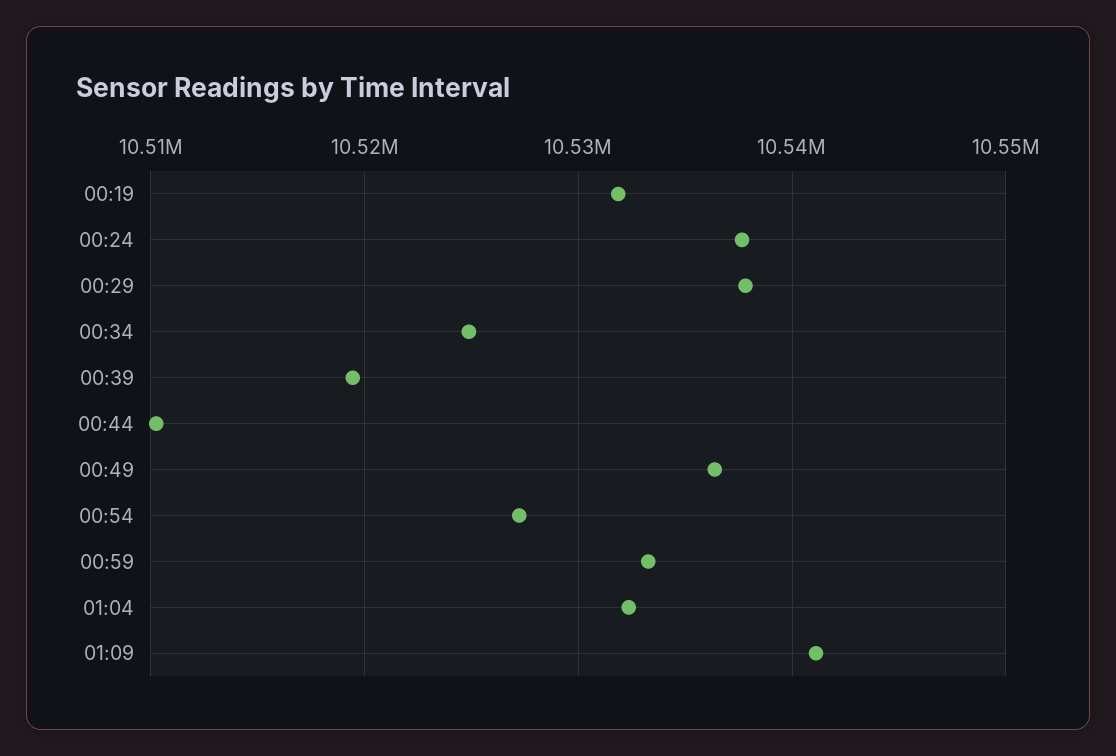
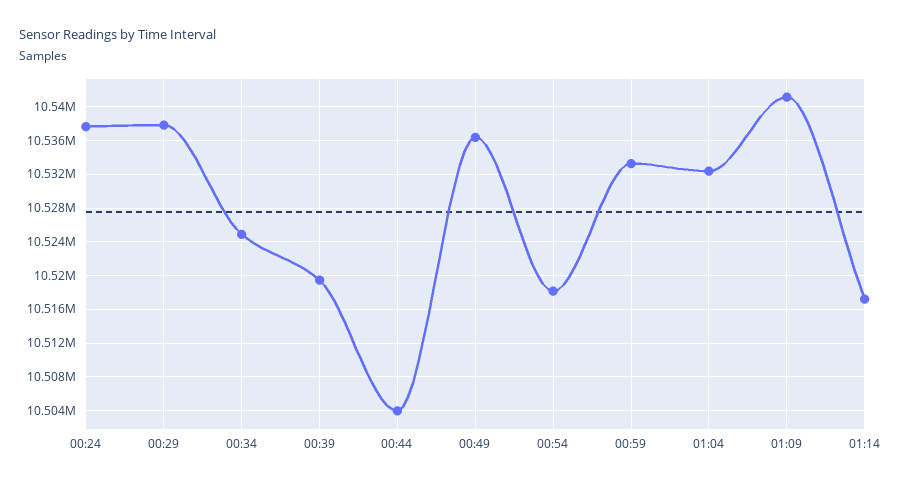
00:19: 10532000 -> none
00:44: 10510000 -> 10504000
00:54: 10527000 -> 10518000
01:14: none -> 10517000

